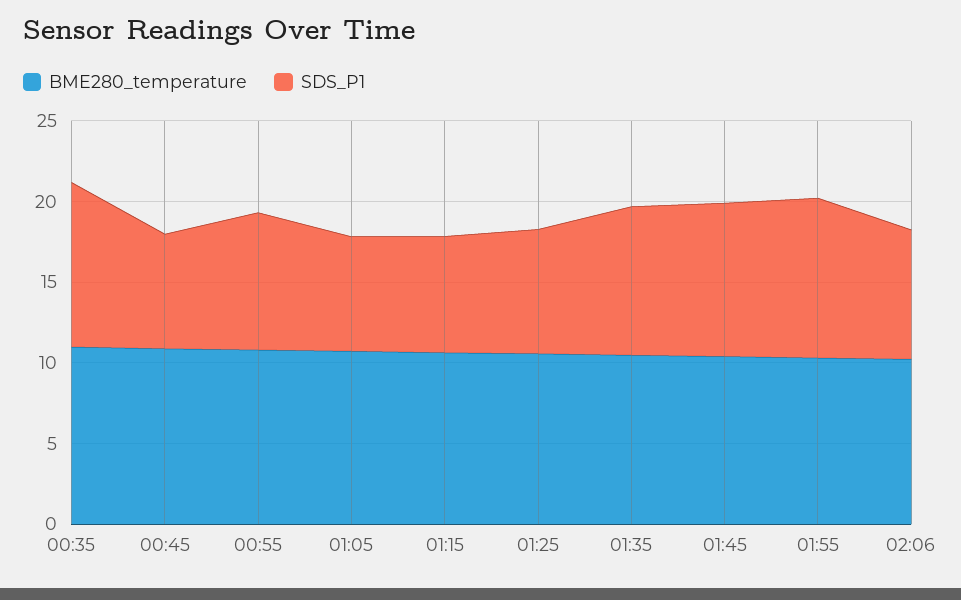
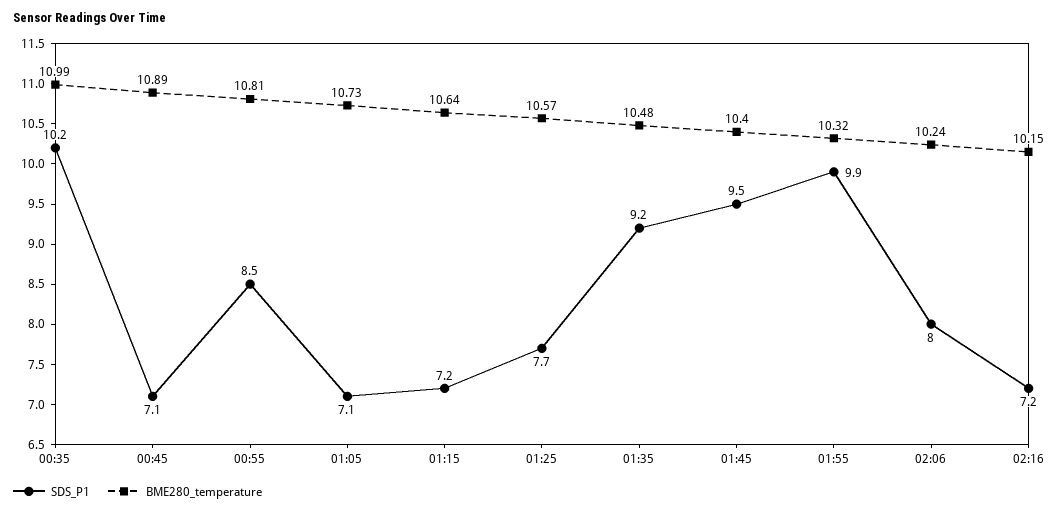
SDS_P1, 02:16: none -> 7.2
BME280_temperature, 02:16: none -> 10.15

